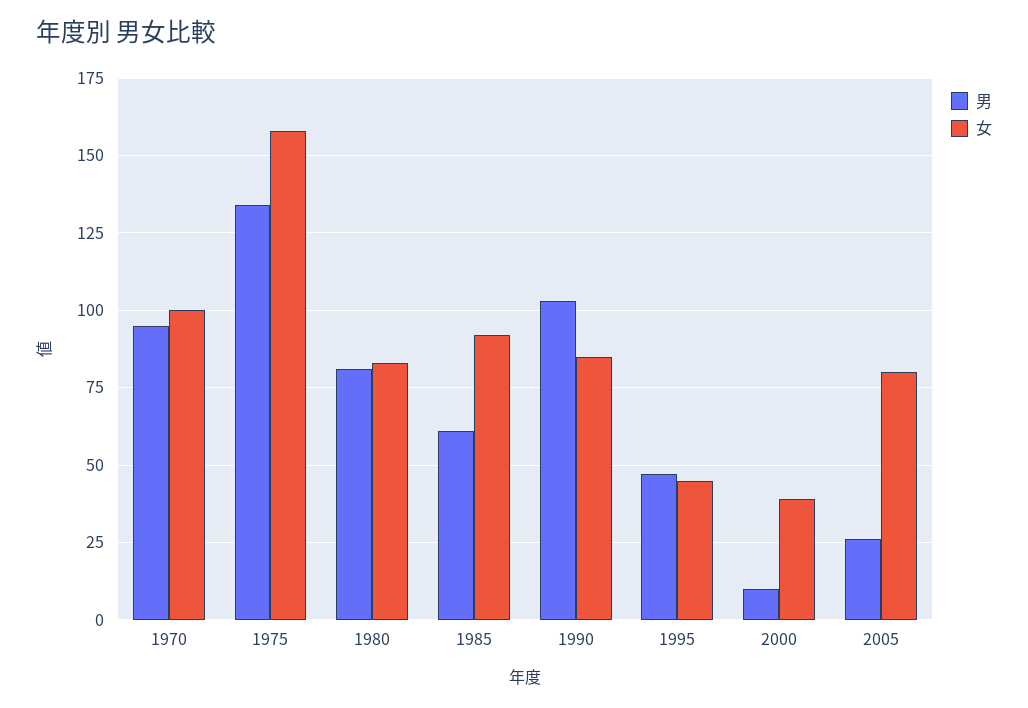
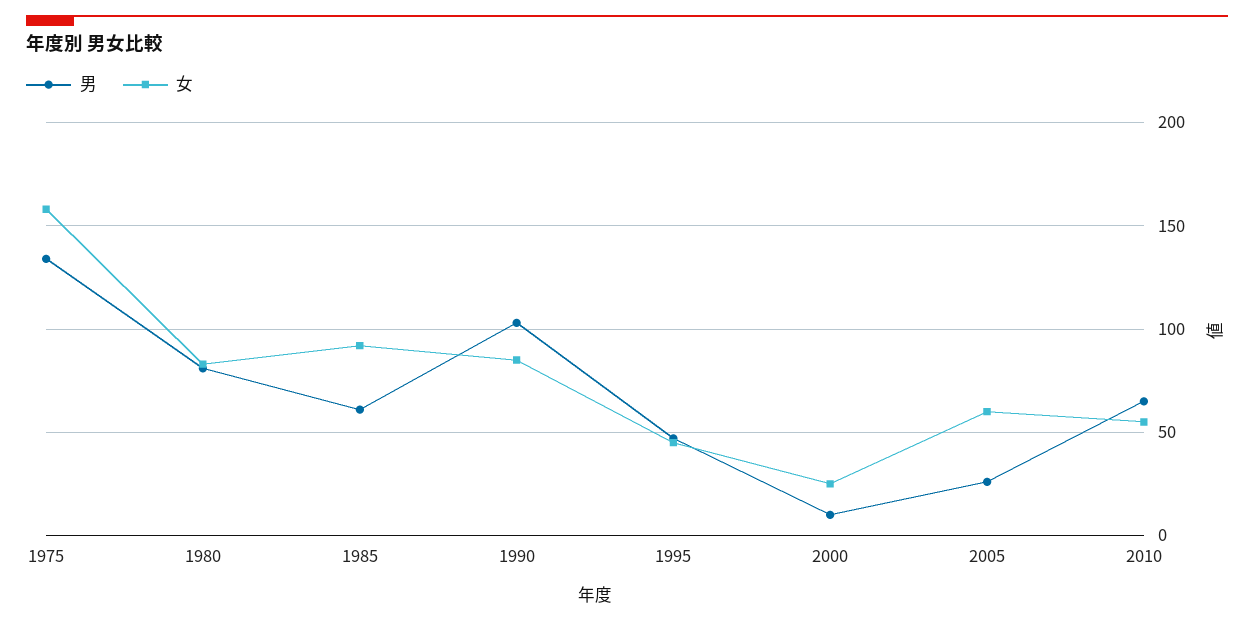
男, 1970: 95 -> none
女, 1970: 100 -> none
女, 2000: 40 -> 25
女, 2005: 80 -> 60
男, 2010: none -> 65
女, 2010: none -> 55

